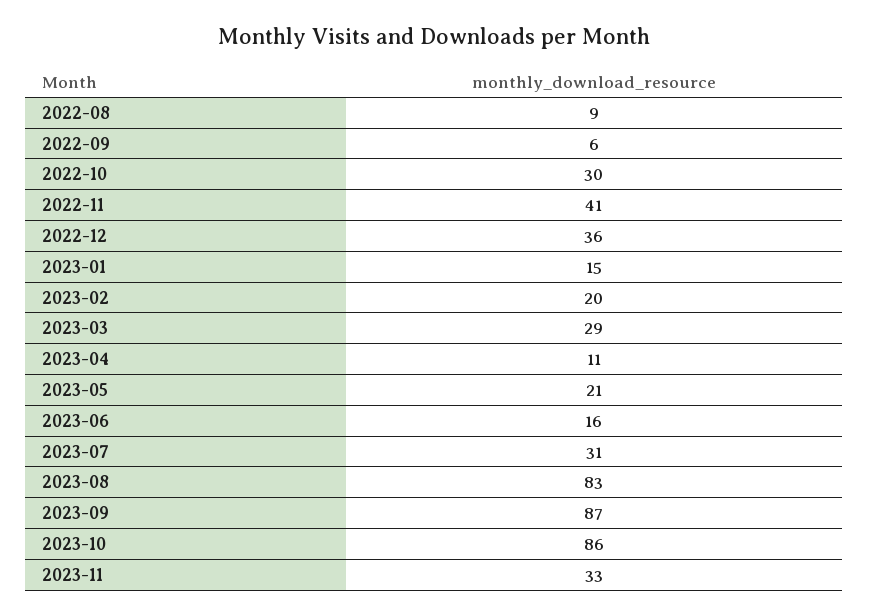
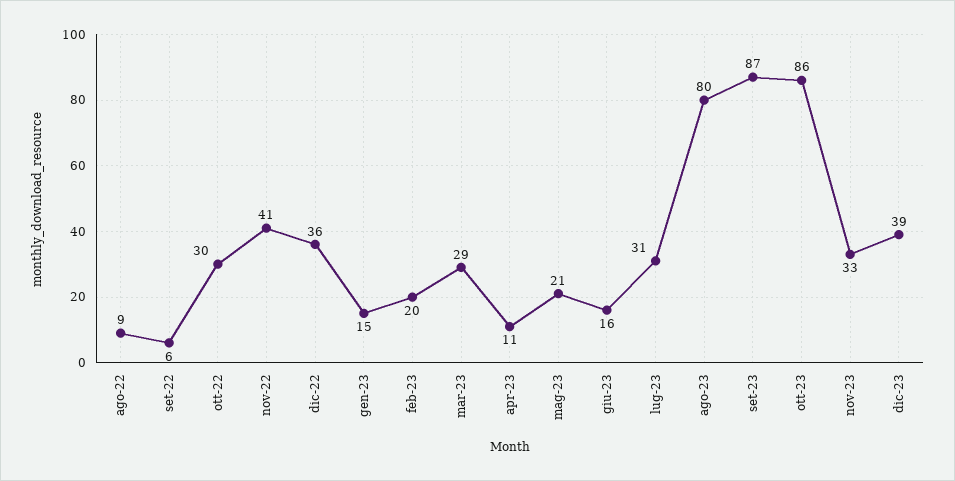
2023-08: 83 -> 80
dic-23: none -> 39

